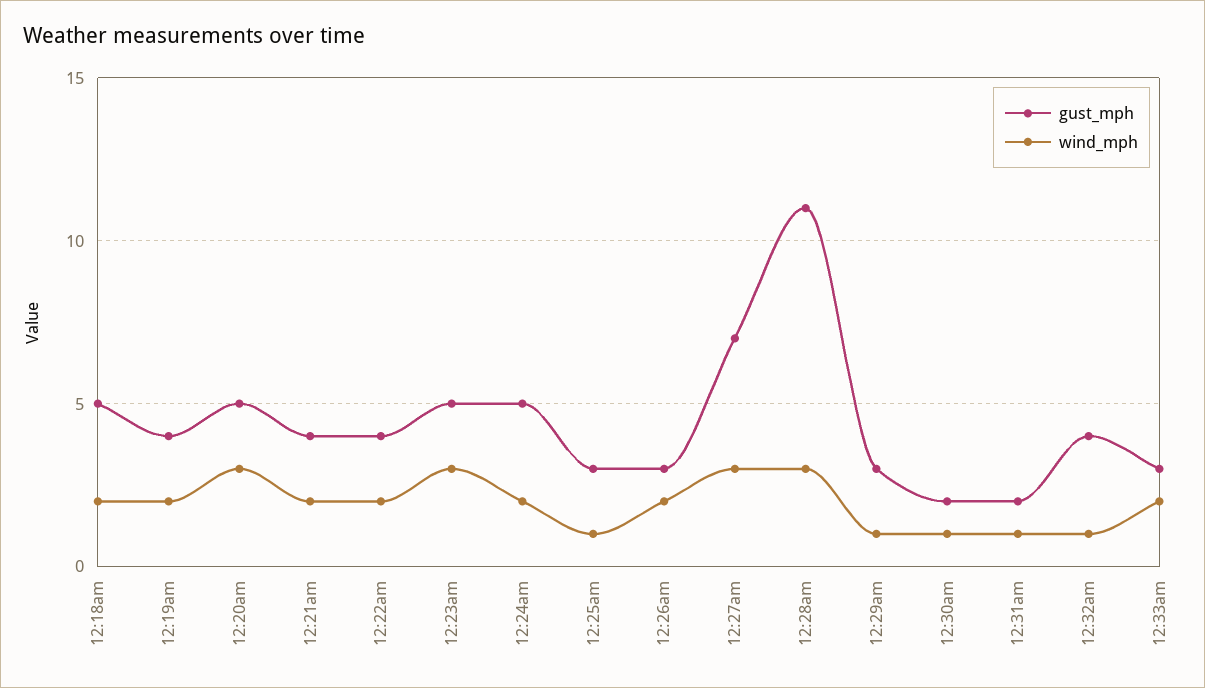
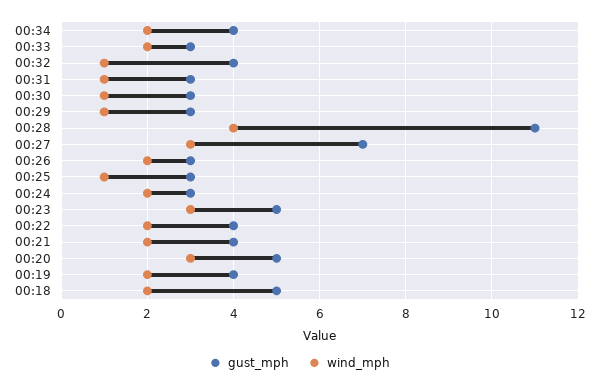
gust_mph, 12:24am: 5 -> 3
wind_mph, 12:28am: 3 -> 4
gust_mph, 12:30am: 2 -> 3
gust_mph, 12:31am: 2 -> 3
gust_mph, 00:34: none -> 4
wind_mph, 00:34: none -> 2

